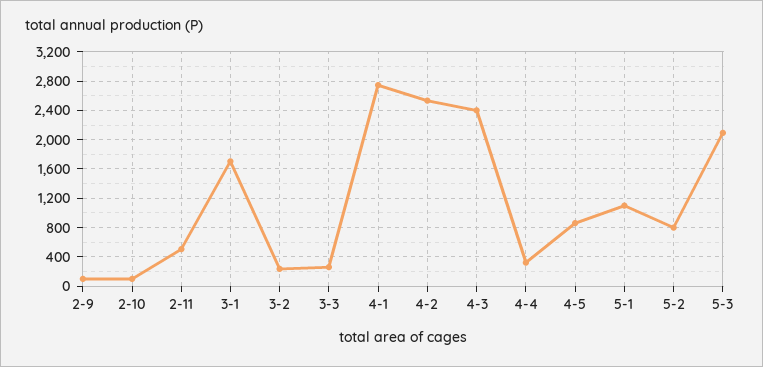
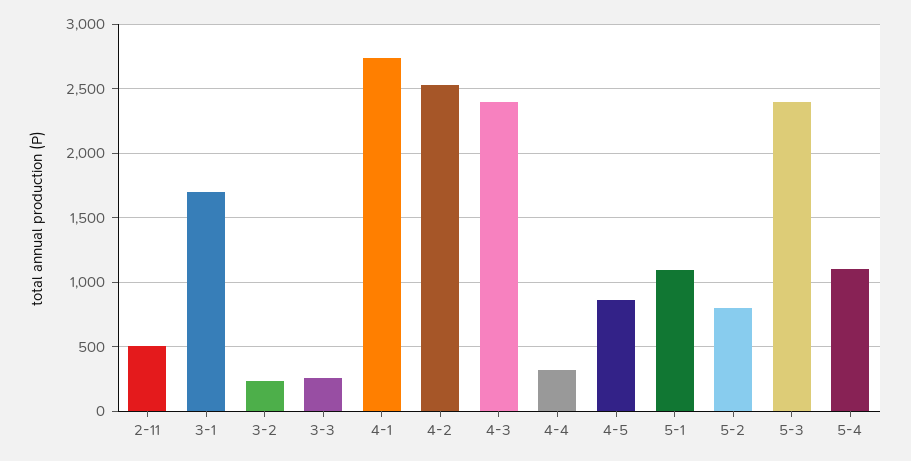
2-9: 100 -> none
2-10: 100 -> none
5-3: 2100 -> 2400
5-4: none -> 1100

